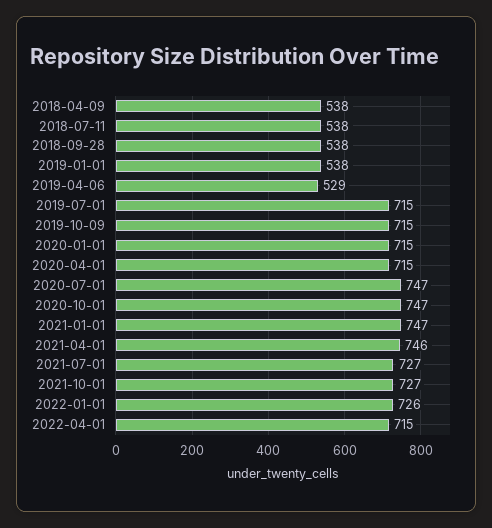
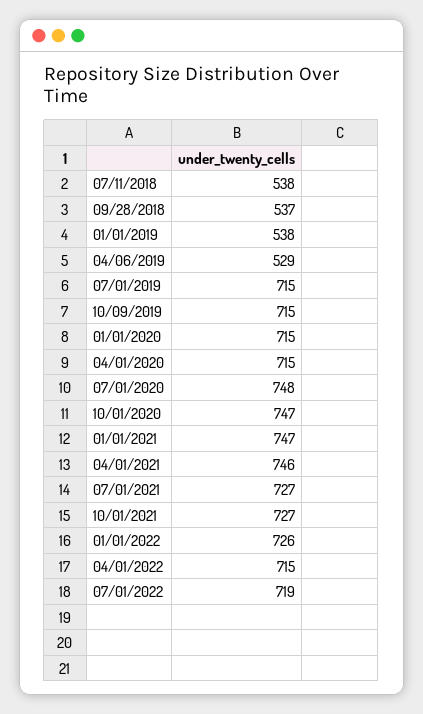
2018-04-09: 538 -> none
2018-09-28: 538 -> 537
2020-07-01: 747 -> 748
07/01/2022: none -> 719

